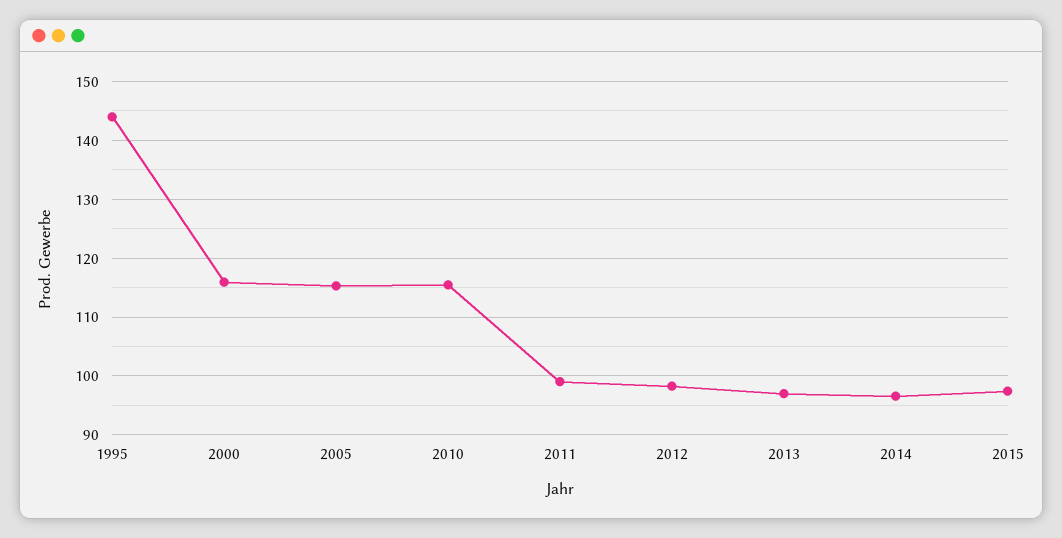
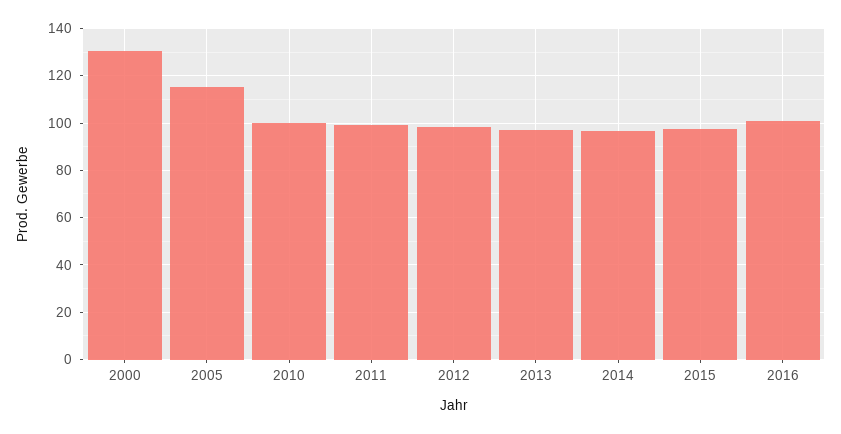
1995: 144 -> none
2000: 116 -> 130
2010: 116 -> 100
2016: none -> 100

